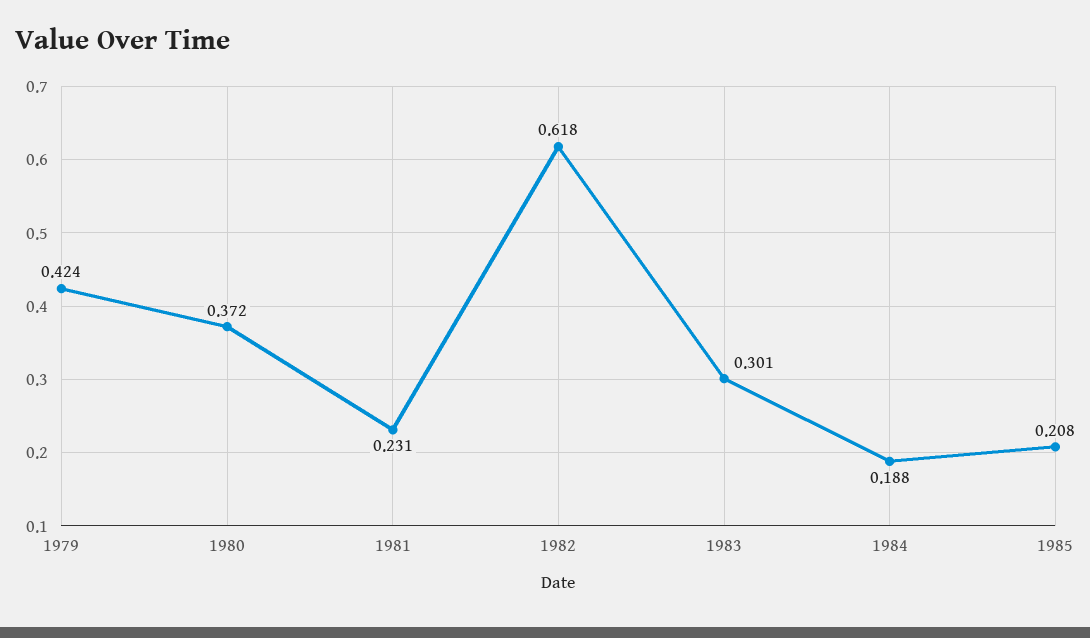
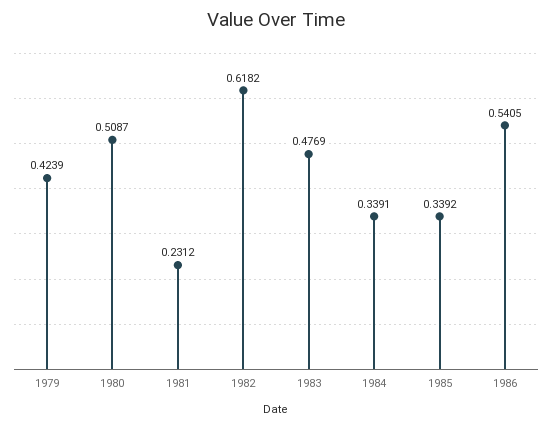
1980: 0.372 -> 0.5087
1983: 0.301 -> 0.4769
1984: 0.188 -> 0.3391
1985: 0.208 -> 0.3392
1986: none -> 0.5405

